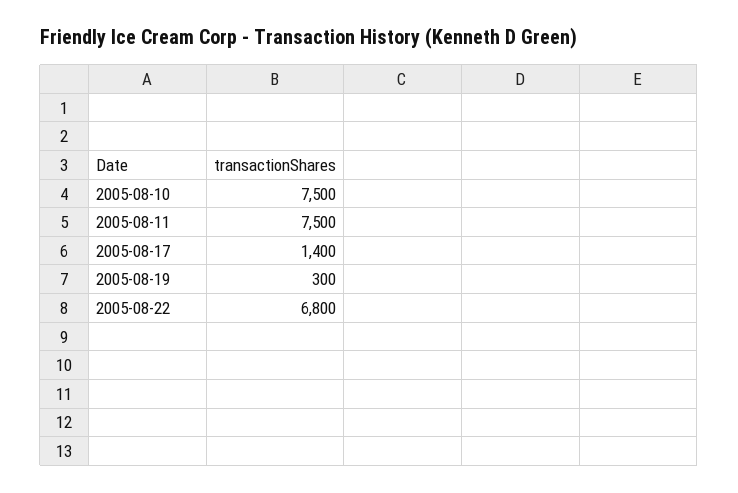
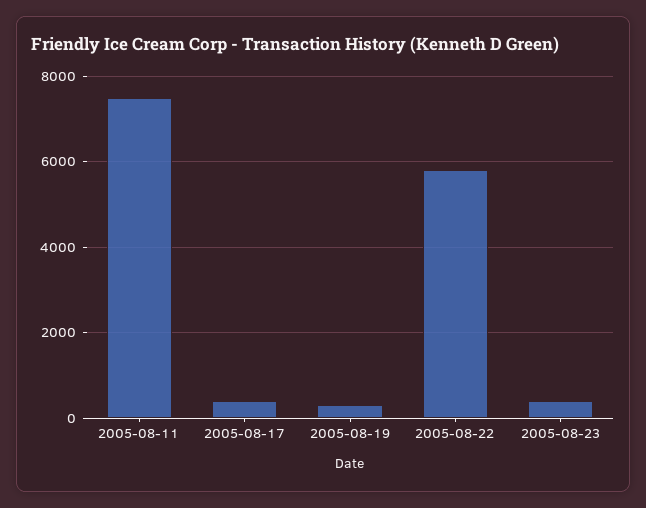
2005-08-10: 7500 -> none
2005-08-17: 1400 -> 400
2005-08-22: 6800 -> 5800
2005-08-23: none -> 400

